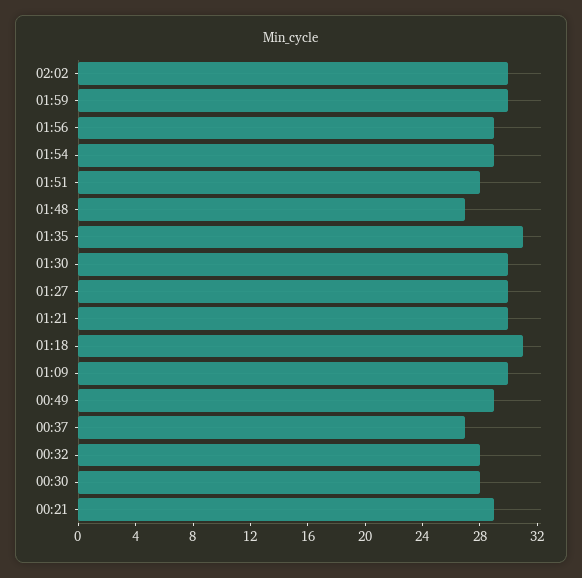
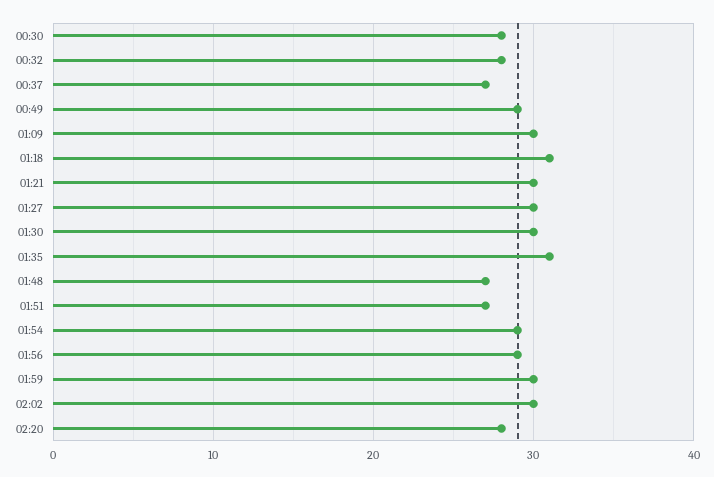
01:51: 28 -> 27
00:21: 29 -> none
02:20: none -> 28

